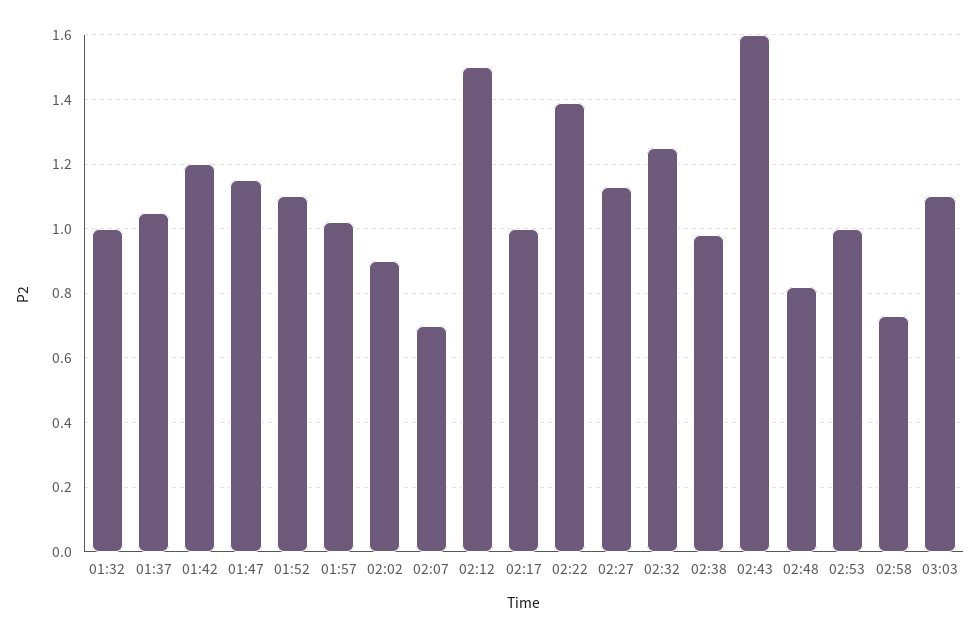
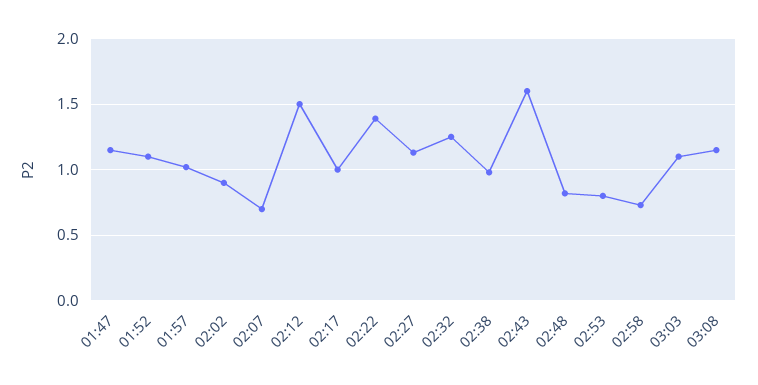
01:32: 1 -> none
01:37: 1.05 -> none
01:42: 1.2 -> none
02:53: 1 -> 0.8
03:08: none -> 1.15

